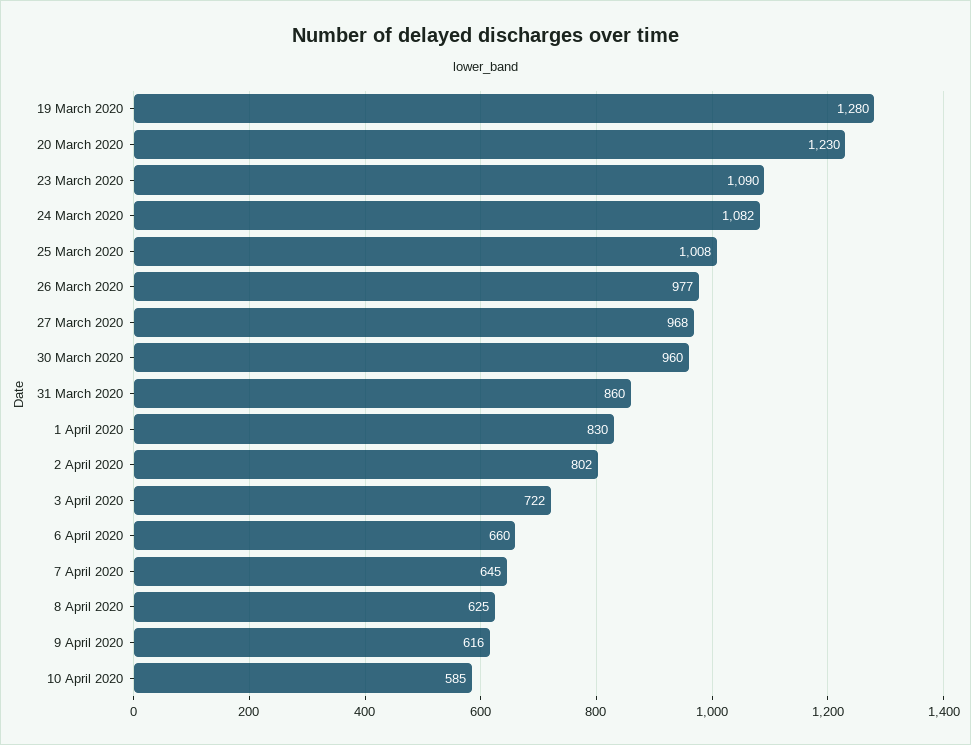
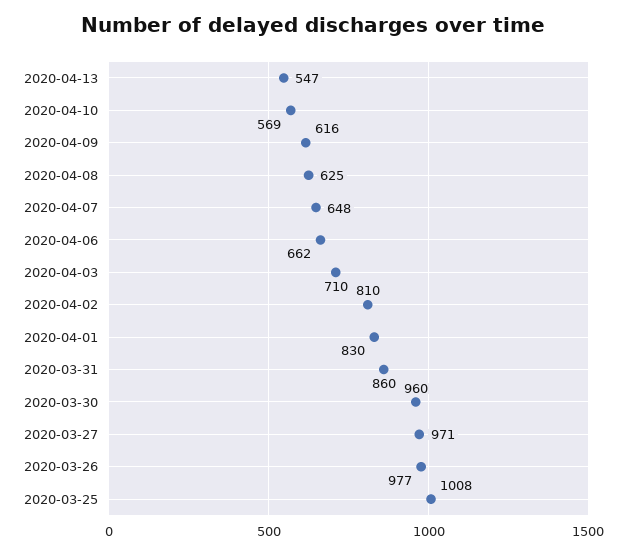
19 March 2020: 1280 -> none
20 March 2020: 1230 -> none
23 March 2020: 1090 -> none
24 March 2020: 1082 -> none
27 March 2020: 968 -> 971
2 April 2020: 802 -> 810
3 April 2020: 722 -> 710
6 April 2020: 660 -> 662
7 April 2020: 645 -> 648
10 April 2020: 585 -> 569
2020-04-13: none -> 547

